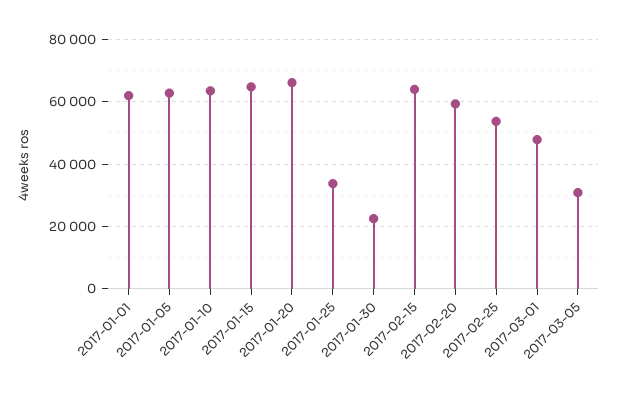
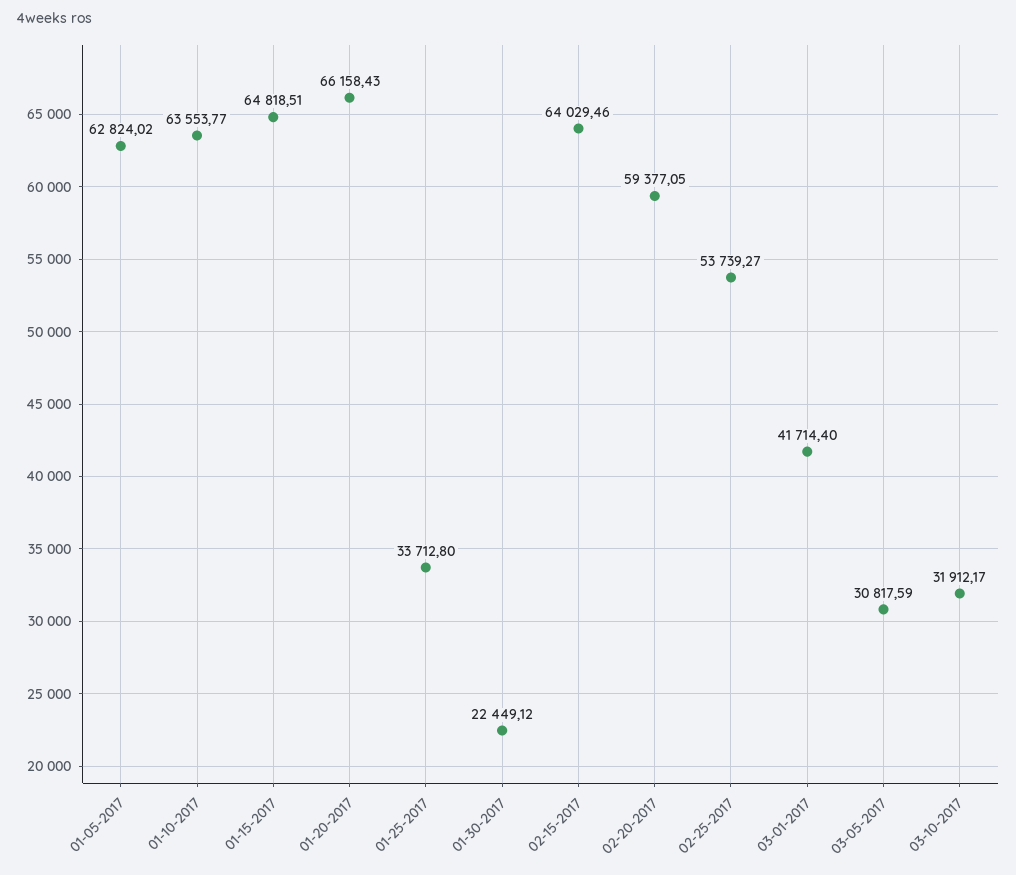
2017-01-01: 62000 -> none
2017-03-01: 48000 -> 41714.4
03-10-2017: none -> 31912.17

